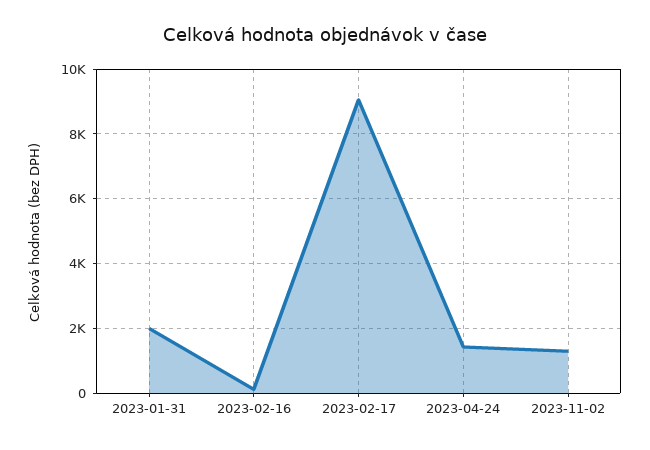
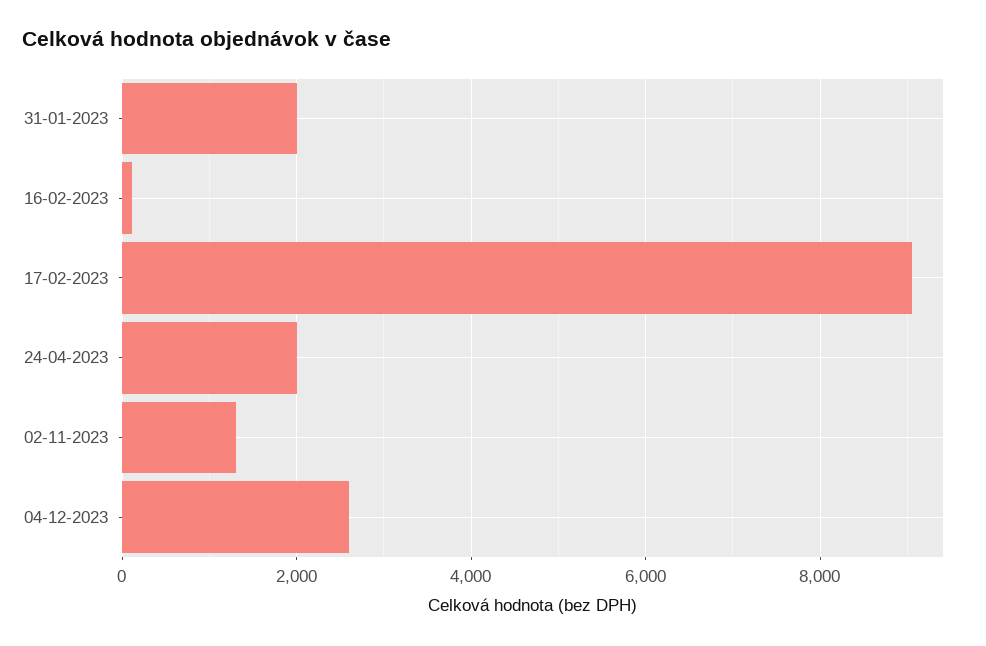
2023-04-24: 1400 -> 2000
04-12-2023: none -> 2600

